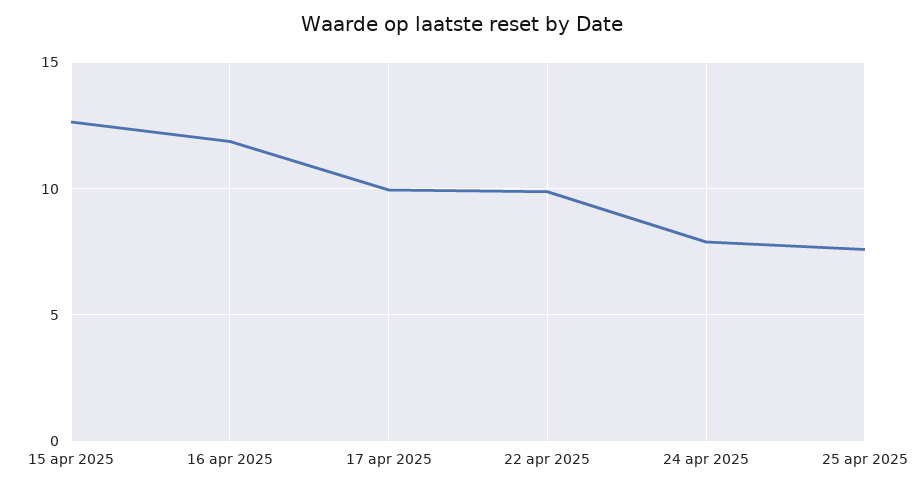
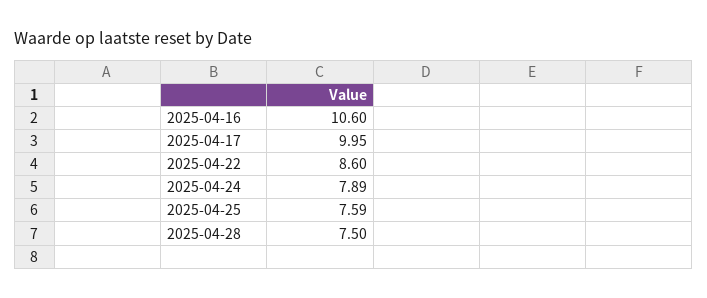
15 apr 2025: 12.5 -> none
16 apr 2025: 12 -> 10.6
22 apr 2025: 10 -> 8.6
2025-04-28: none -> 7.5

